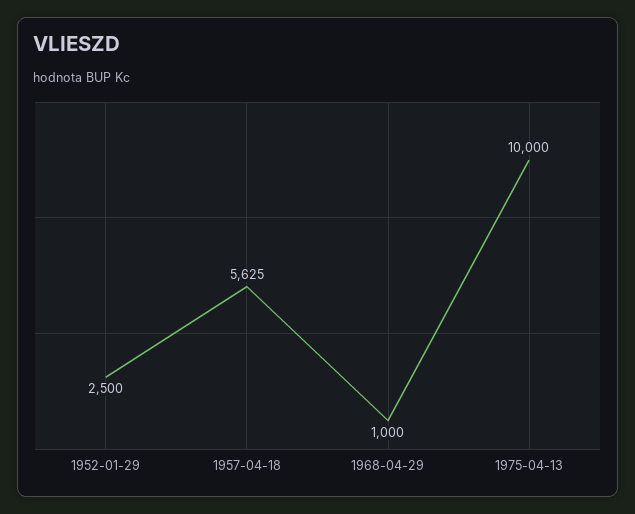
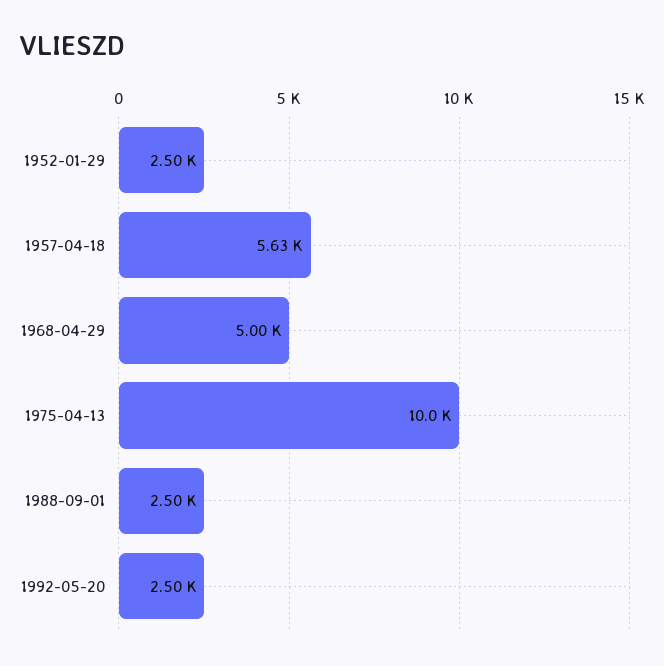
1968-04-29: 1000 -> 5000
1988-09-01: none -> 2500
1992-05-20: none -> 2500

